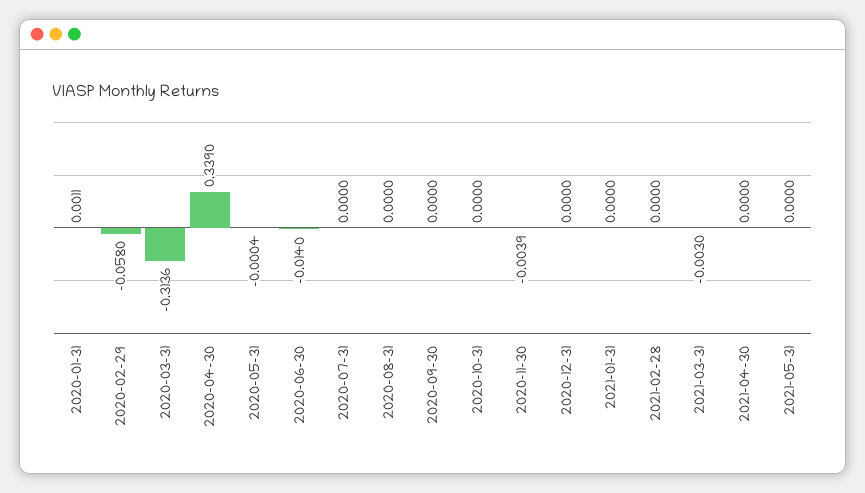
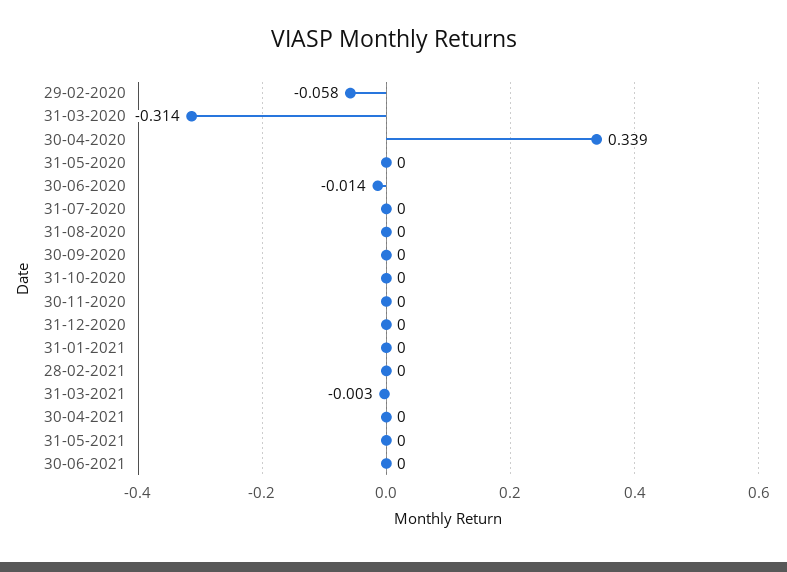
2020-01-31: 0.0011 -> none
2020-11-30: -0.0039 -> 0
30-06-2021: none -> 0

